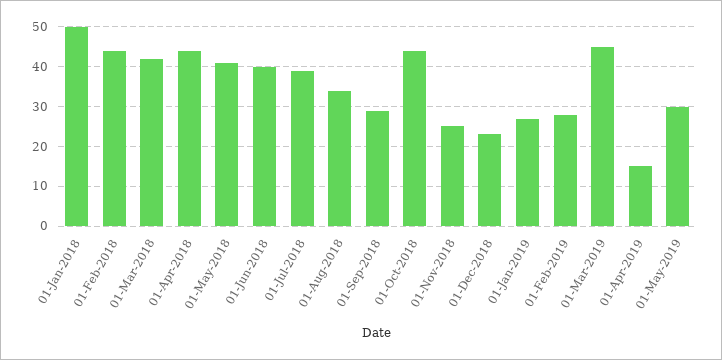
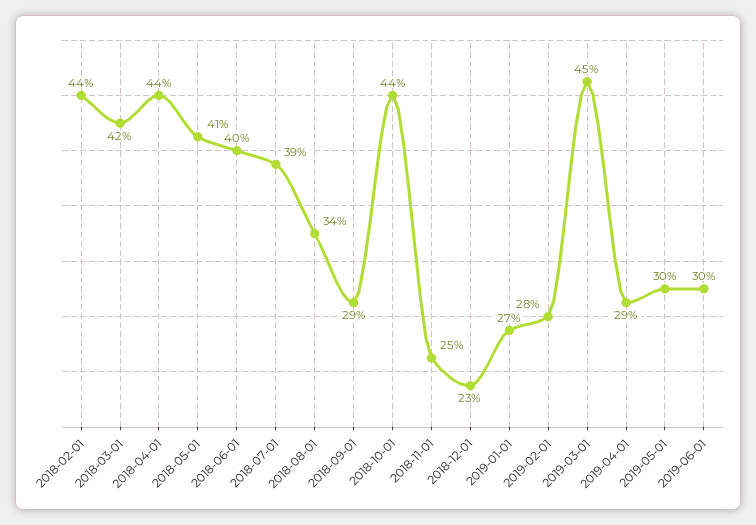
01-Jan-2018: 50 -> none
01-Apr-2019: 15 -> 29
2019-06-01: none -> 30

